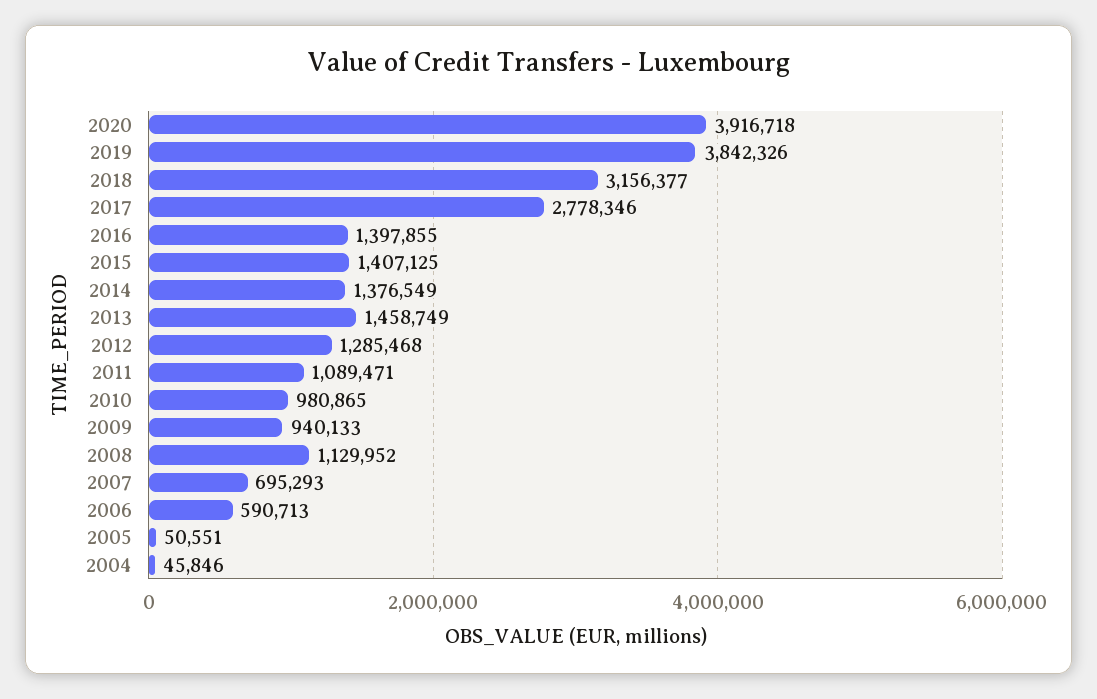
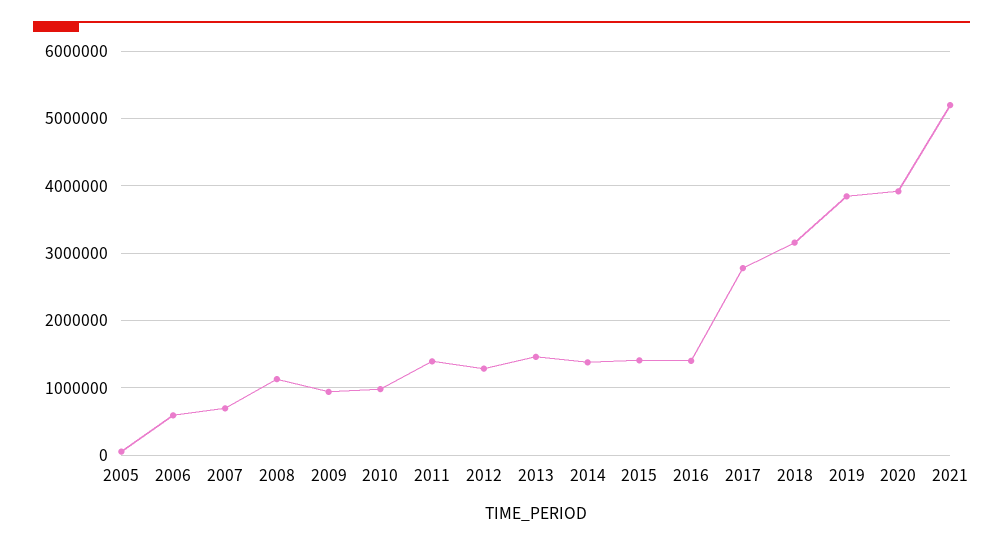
2011: 1089471 -> 1400000
2004: 45846 -> none
2021: none -> 5200000

